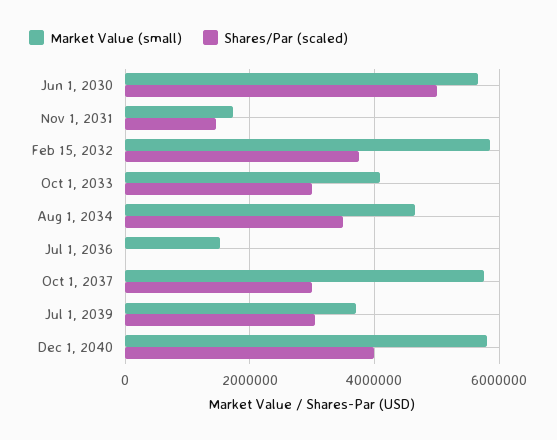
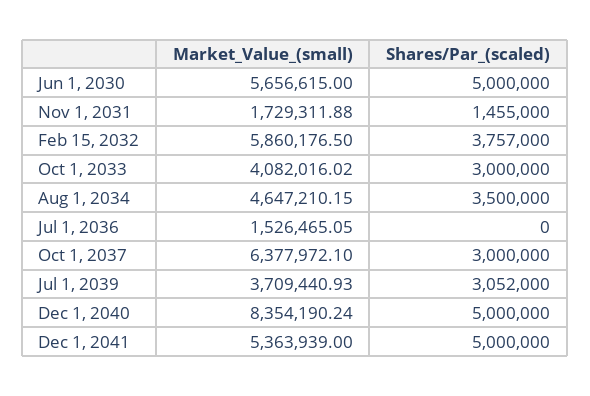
Market Value (small), Oct 1, 2037: 5800000 -> 6377972.1
Market Value (small), Dec 1, 2040: 5800000 -> 8354190.24
Shares/Par (scaled), Dec 1, 2040: 4000000 -> 5000000
Market Value (small), Dec 1, 2041: none -> 5363939
Shares/Par (scaled), Dec 1, 2041: none -> 5000000

